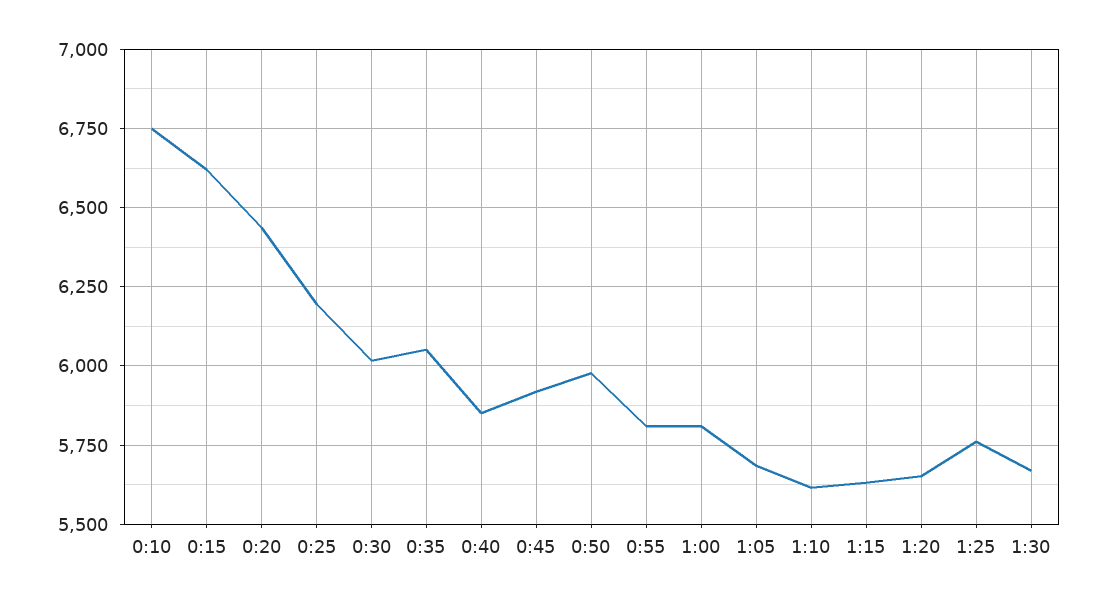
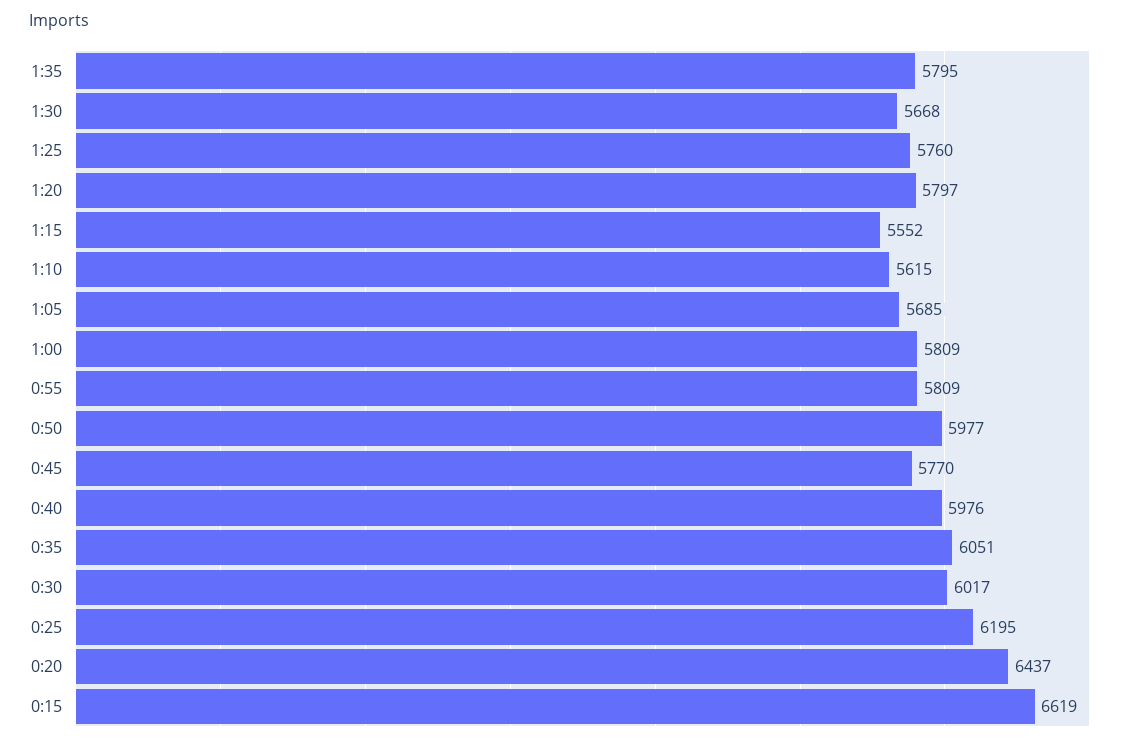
0:10: 6750 -> none
0:40: 5850 -> 5976
0:45: 5925 -> 5770
1:15: 5625 -> 5552
1:20: 5650 -> 5797
1:35: none -> 5795

